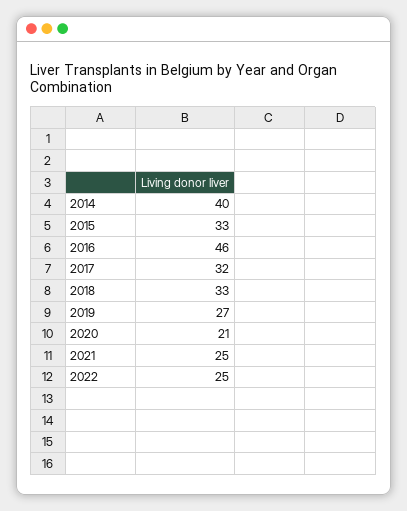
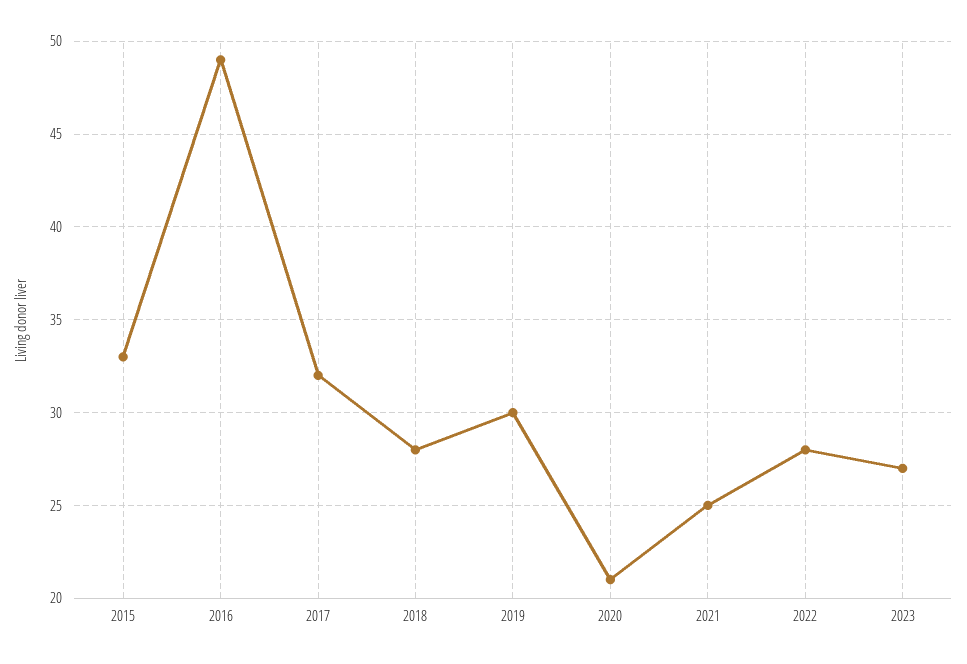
2014: 40 -> none
2016: 46 -> 49
2018: 33 -> 28
2019: 27 -> 30
2022: 25 -> 28
2023: none -> 27

